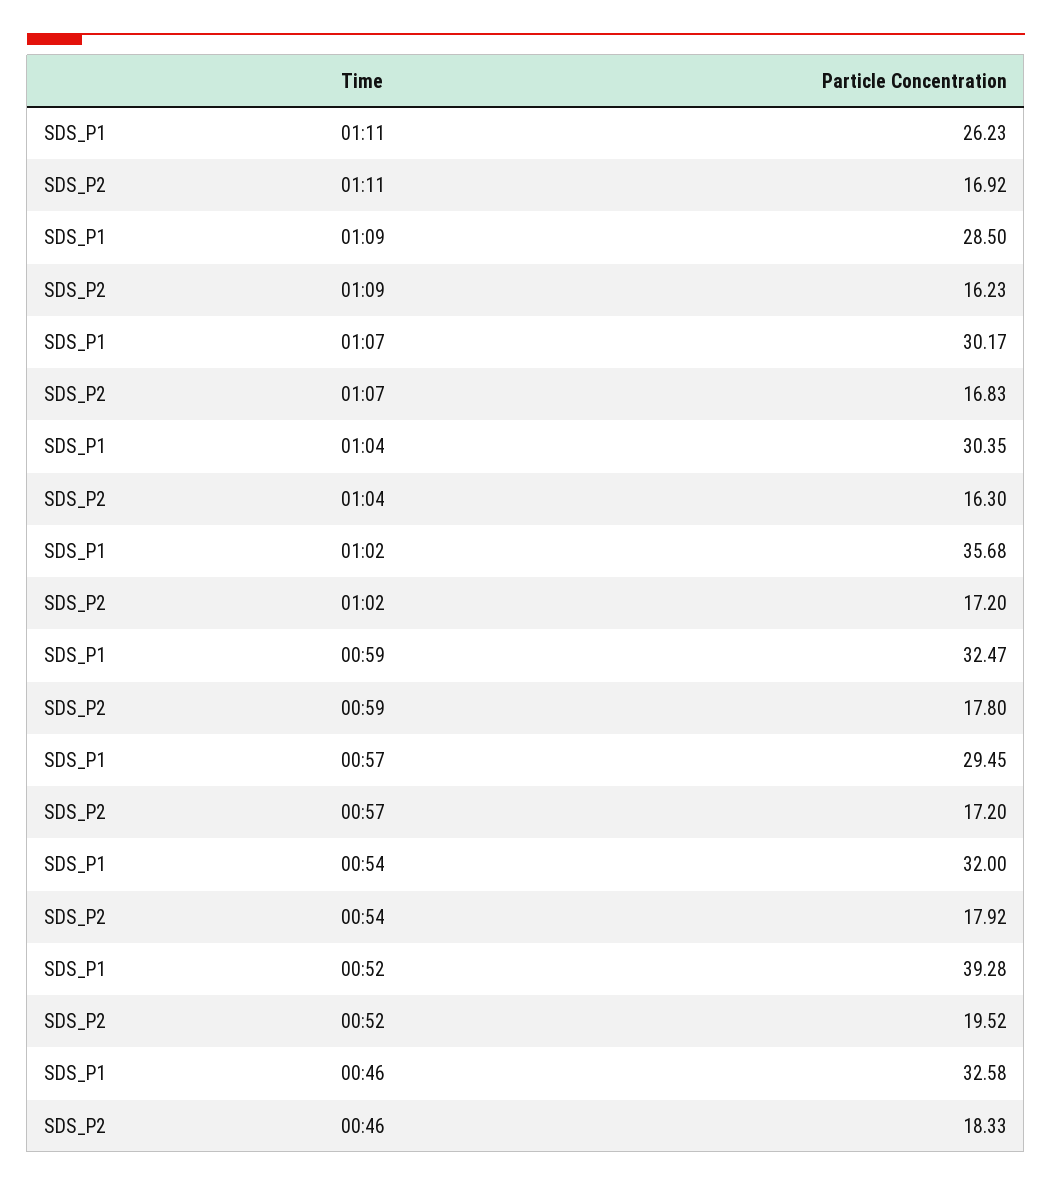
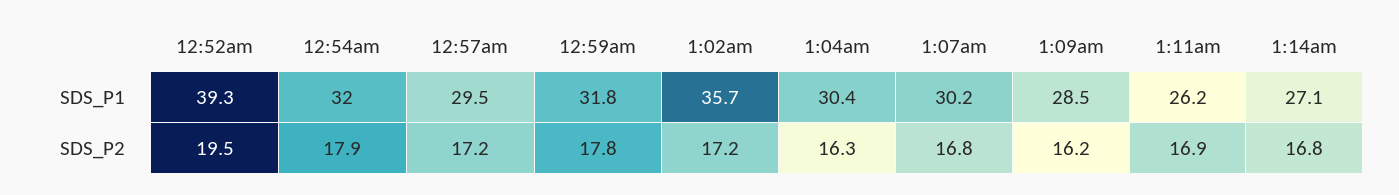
SDS_P1, 00:59: 32.47 -> 31.8
SDS_P1, 00:46: 32.58 -> none
SDS_P2, 00:46: 18.33 -> none
SDS_P1, 1:14am: none -> 27.1
SDS_P2, 1:14am: none -> 16.8

